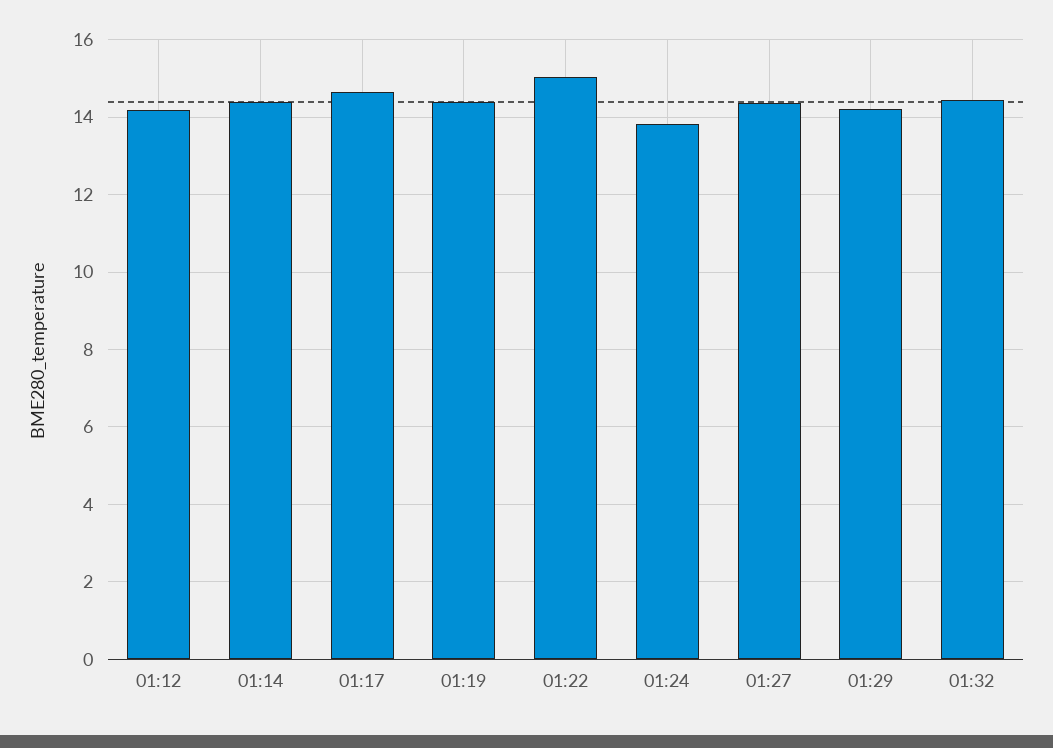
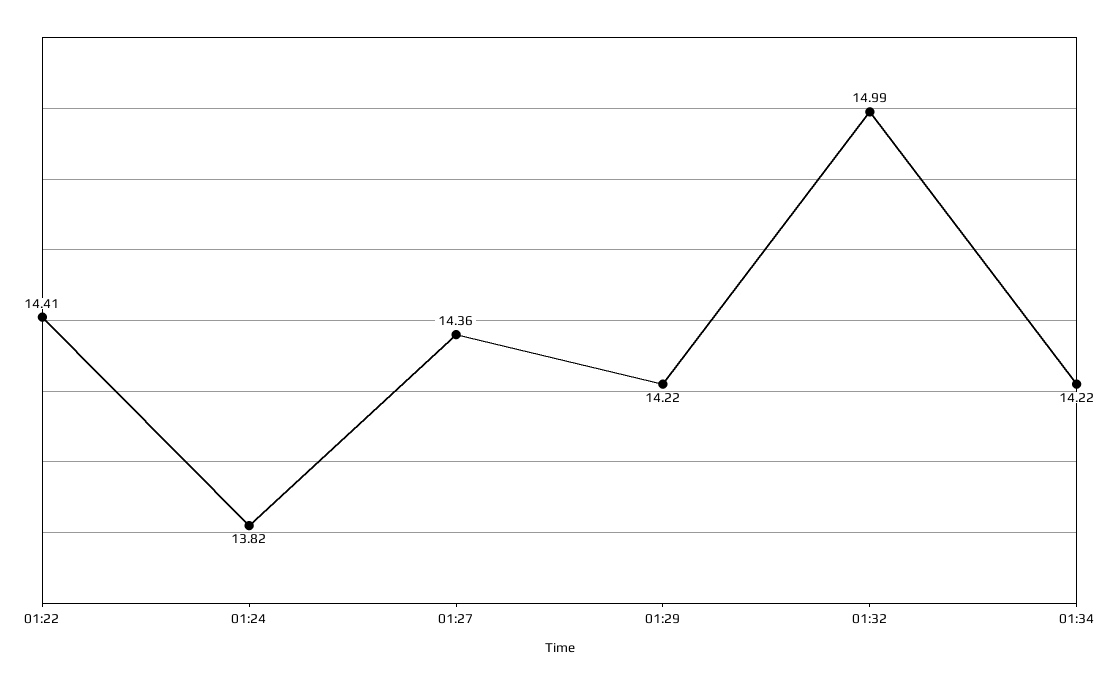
01:12: 14.2 -> none
01:14: 14.4 -> none
01:17: 14.6 -> none
01:19: 14.4 -> none
01:22: 15 -> 14.41
01:32: 14.4 -> 14.99
01:34: none -> 14.22

